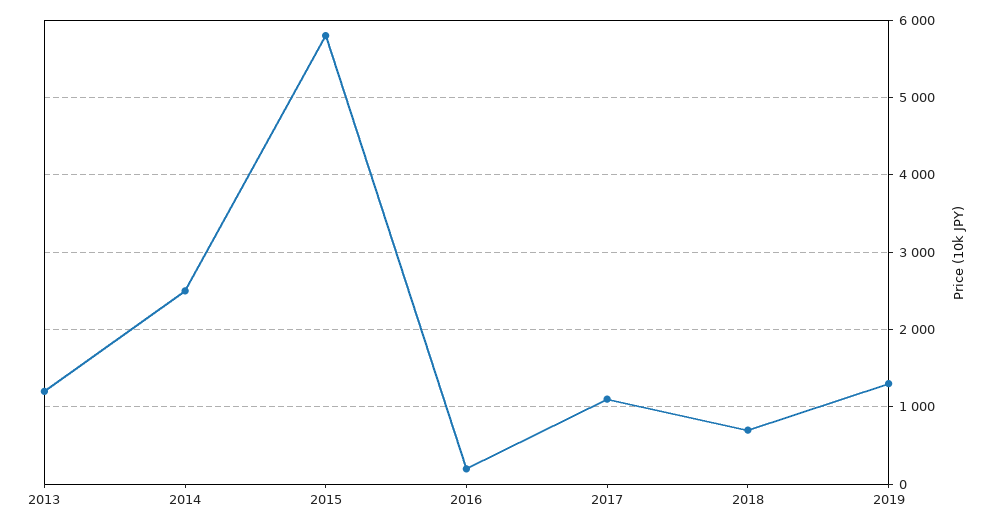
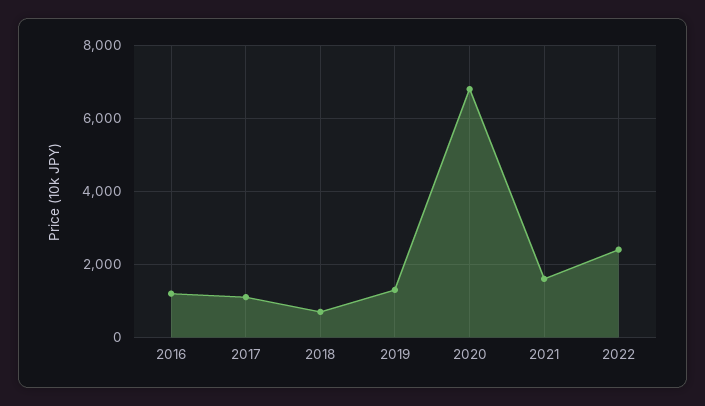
2013: 1200 -> none
2014: 2500 -> none
2015: 5800 -> none
2016: 200 -> 1200
2020: none -> 6800
2021: none -> 1600
2022: none -> 2400

